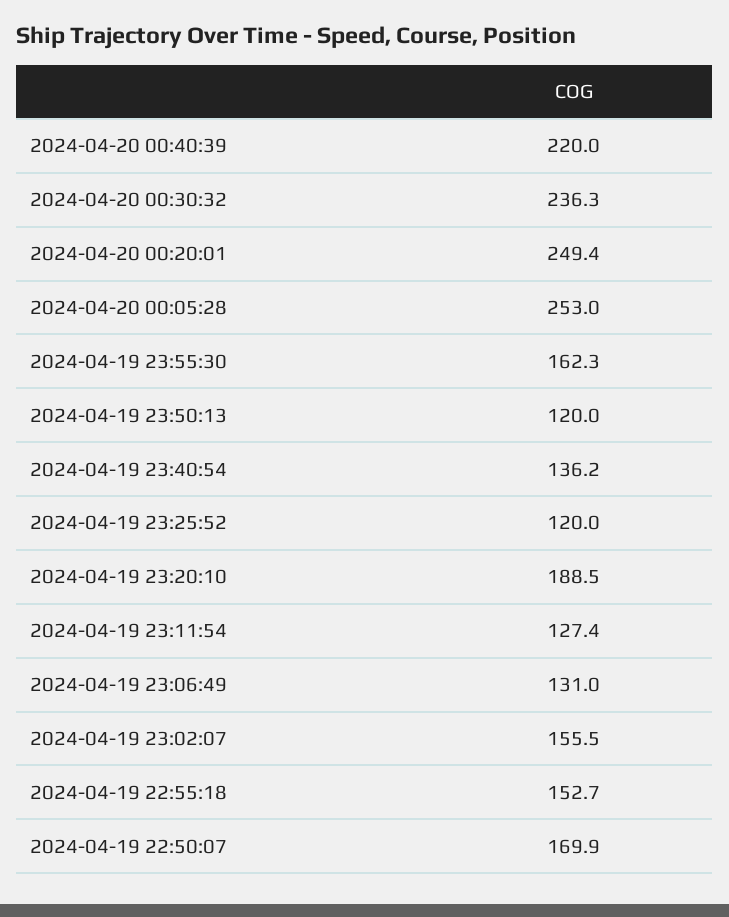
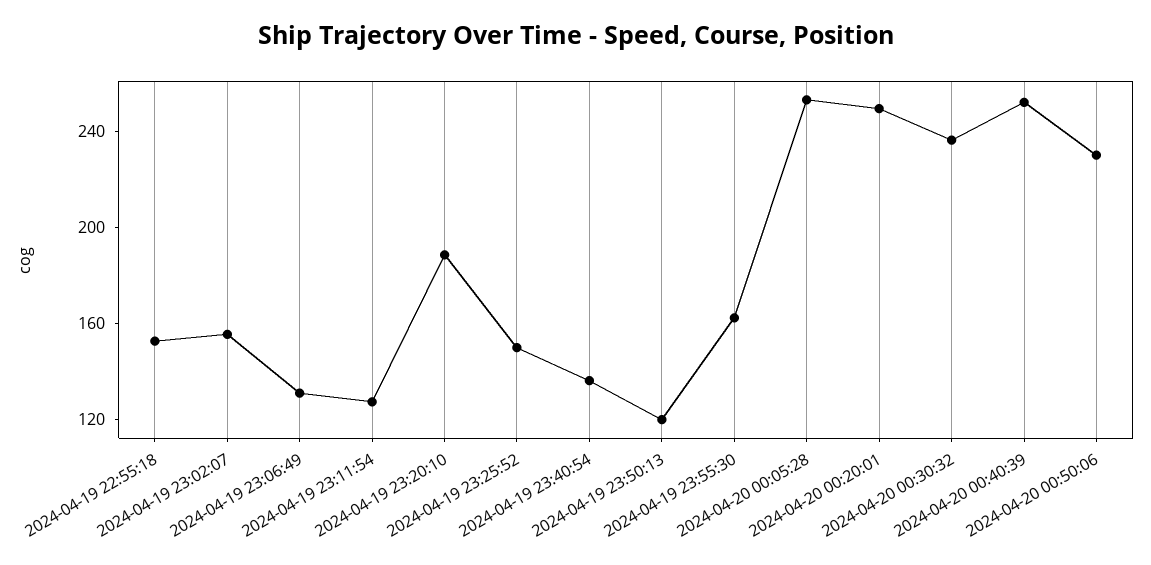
2024-04-20 00:40:39: 220 -> 250
2024-04-19 23:25:52: 120 -> 150
2024-04-19 22:50:07: 169.9 -> none
2024-04-20 00:50:06: none -> 230

